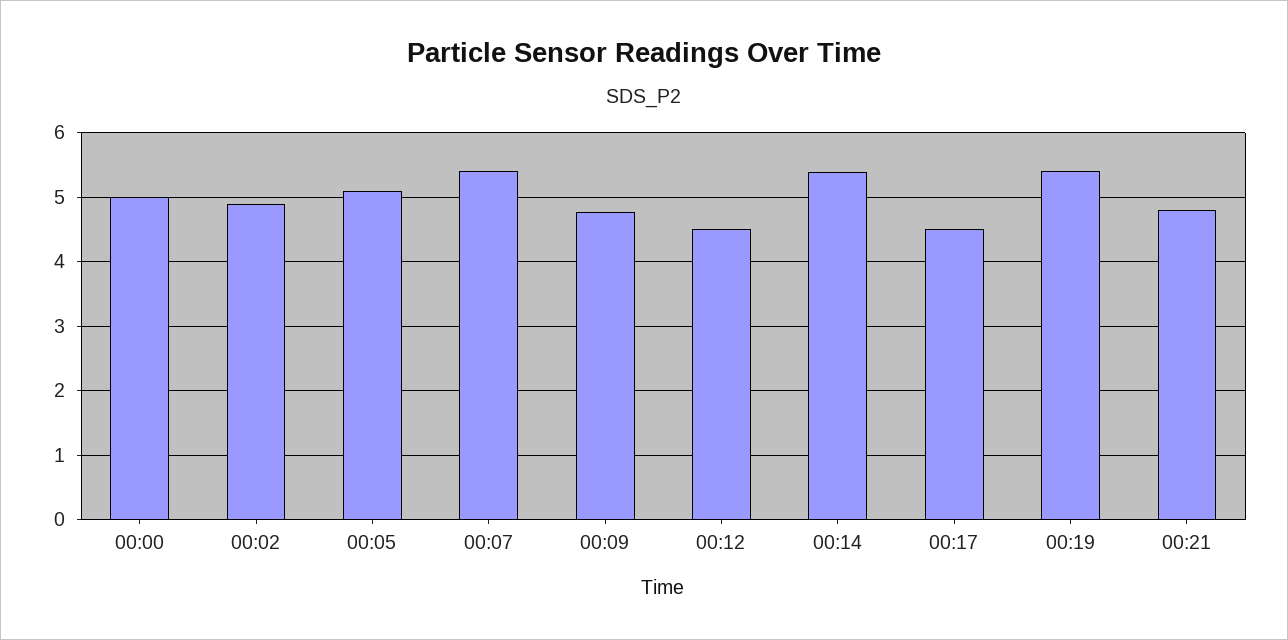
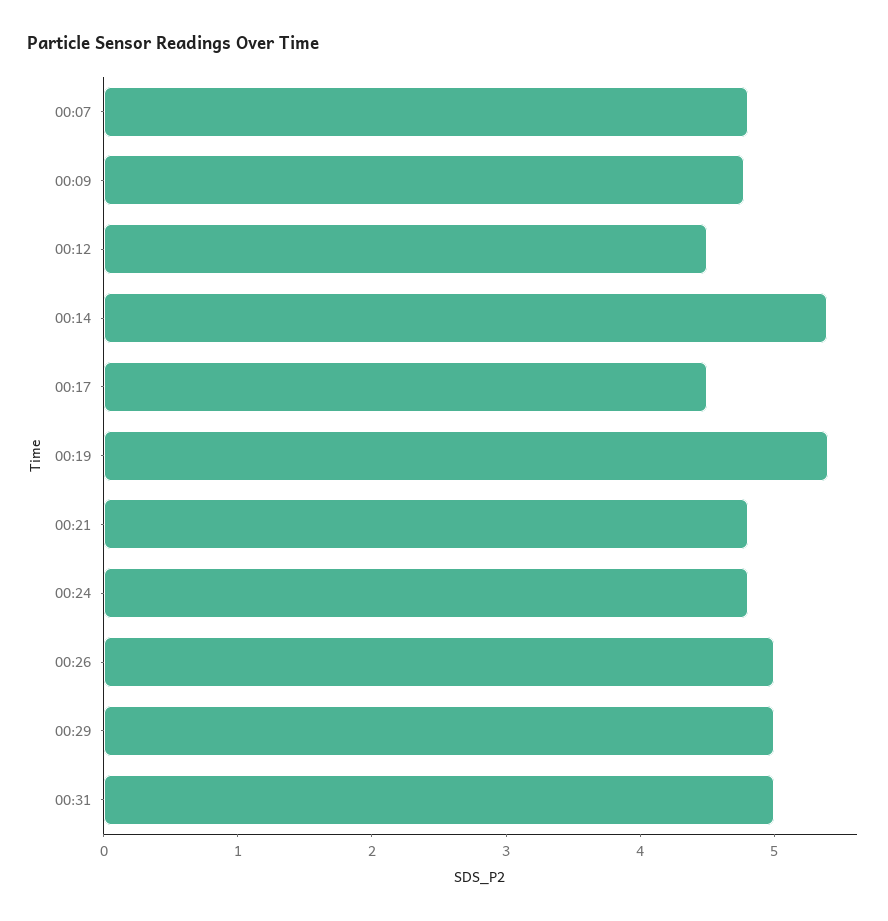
00:00: 5 -> none
00:02: 4.9 -> none
00:05: 5.1 -> none
00:07: 5.4 -> 4.8
00:24: none -> 4.8
00:26: none -> 5
00:29: none -> 5
00:31: none -> 5

